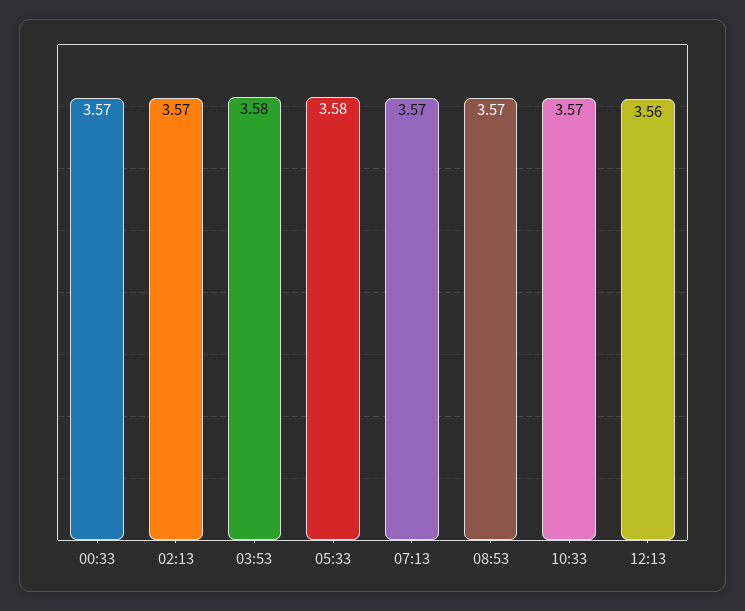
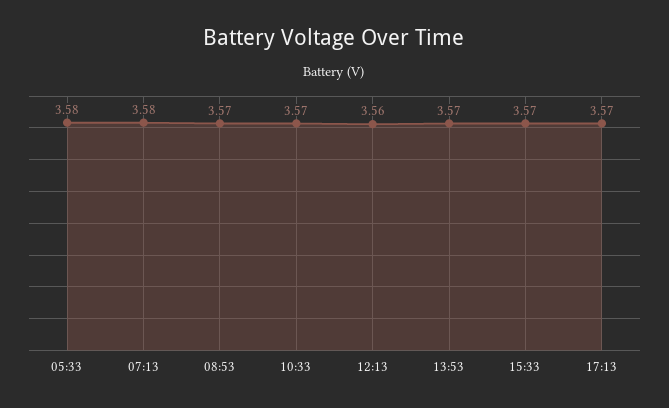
00:33: 3.57 -> none
02:13: 3.57 -> none
03:53: 3.58 -> none
07:13: 3.57 -> 3.58
13:53: none -> 3.57
15:33: none -> 3.57
17:13: none -> 3.57

